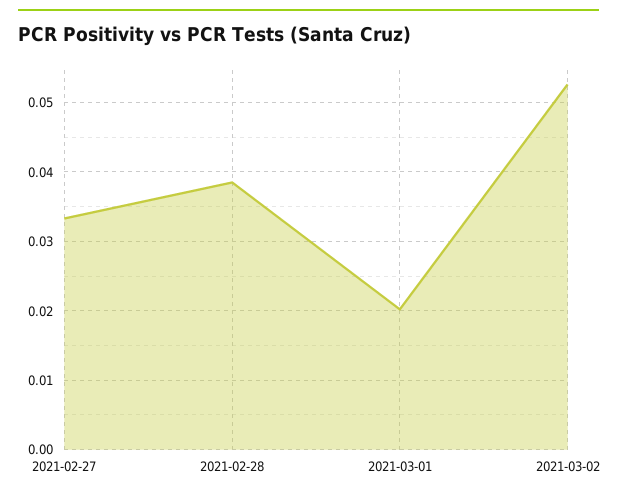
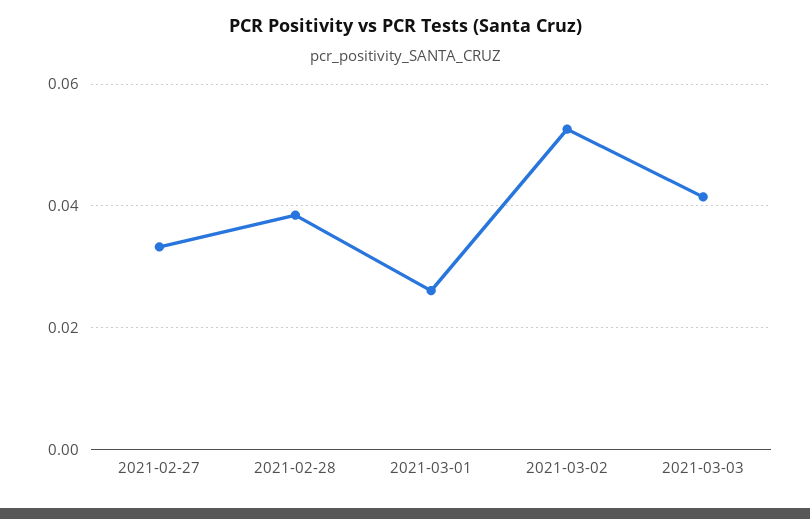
2021-03-01: 0.02 -> 0.026
2021-03-03: none -> 0.042

